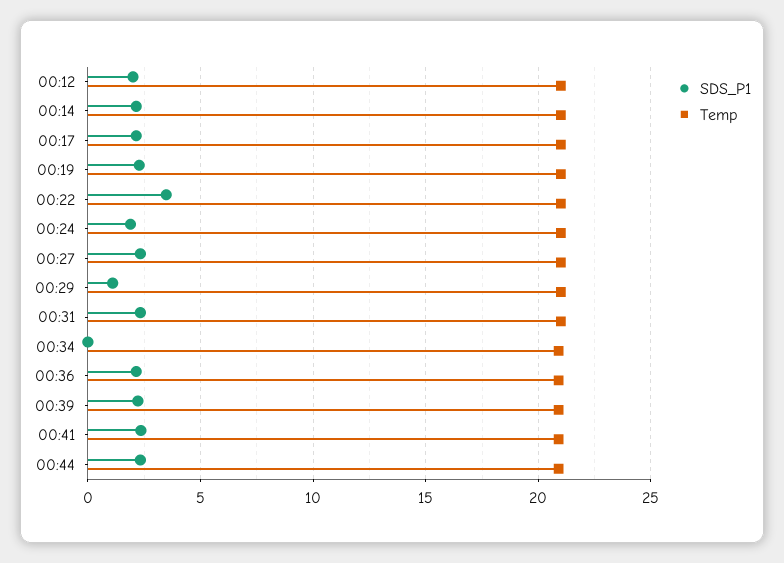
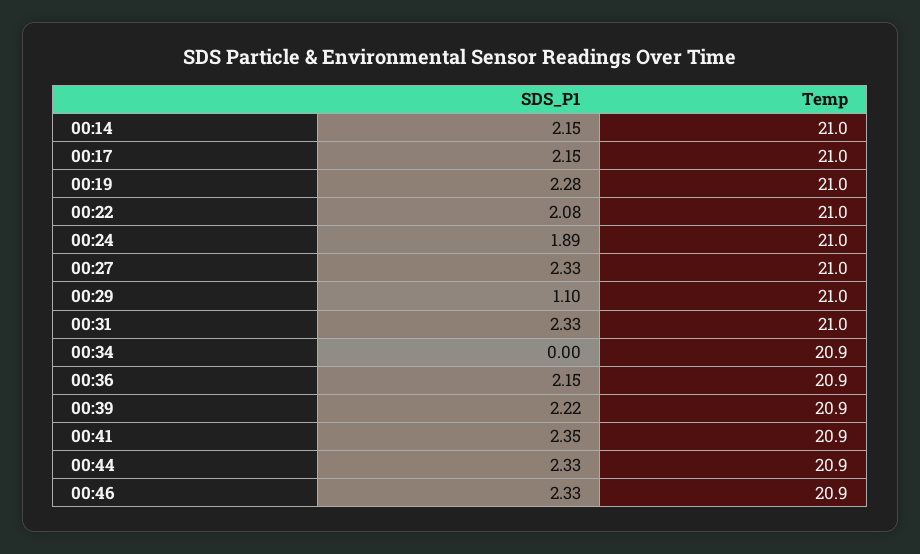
SDS_P1, 00:12: 2 -> none
Temp, 00:12: 21 -> none
SDS_P1, 00:22: 3.5 -> 2.08
SDS_P1, 00:46: none -> 2.33
Temp, 00:46: none -> 20.9

